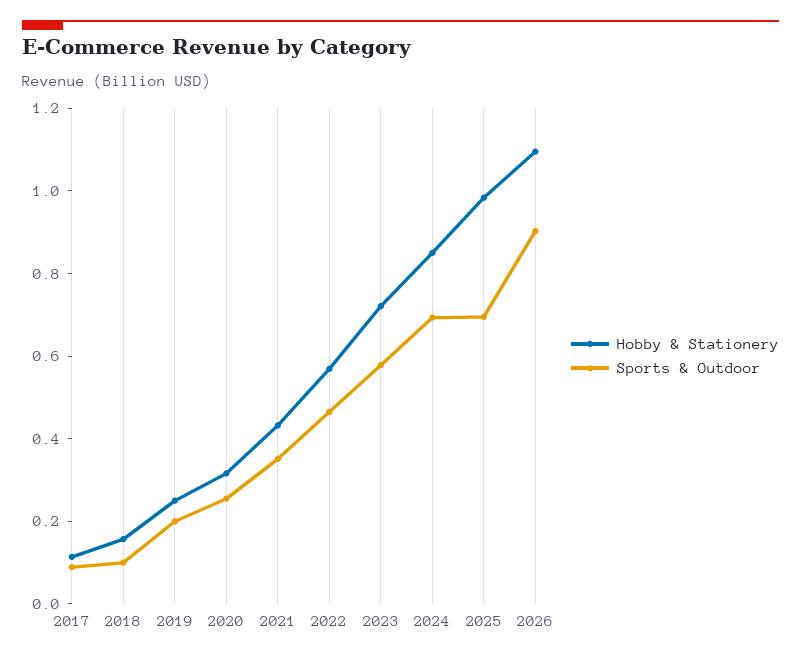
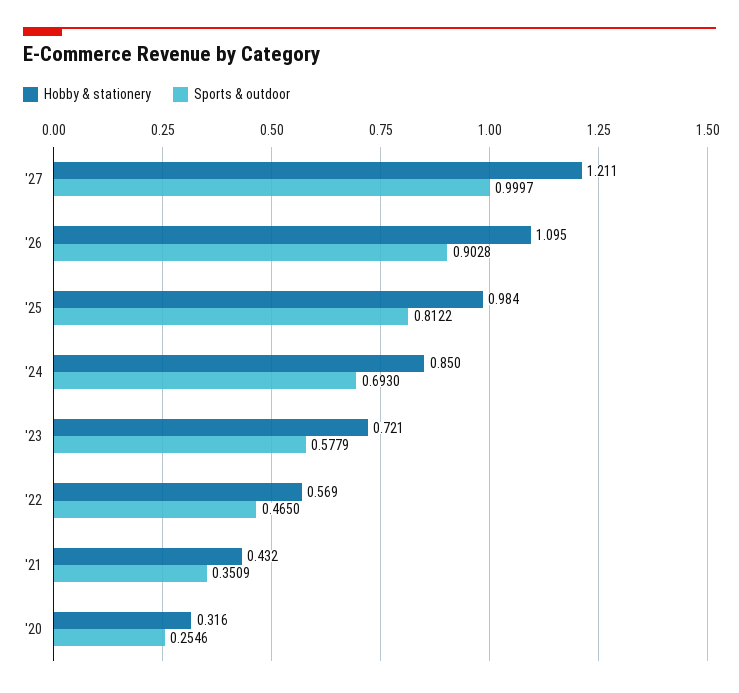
Hobby & Stationery, 2017: 0.1 -> none
Sports & Outdoor, 2017: 0.1 -> none
Hobby & Stationery, 2018: 0.15 -> none
Sports & Outdoor, 2018: 0.1 -> none
Hobby & Stationery, 2019: 0.25 -> none
Sports & Outdoor, 2019: 0.2 -> none
Sports & Outdoor, 2025: 0.7 -> 0.8122
Hobby & Stationery, '27: none -> 1.211
Sports & Outdoor, '27: none -> 0.9997

